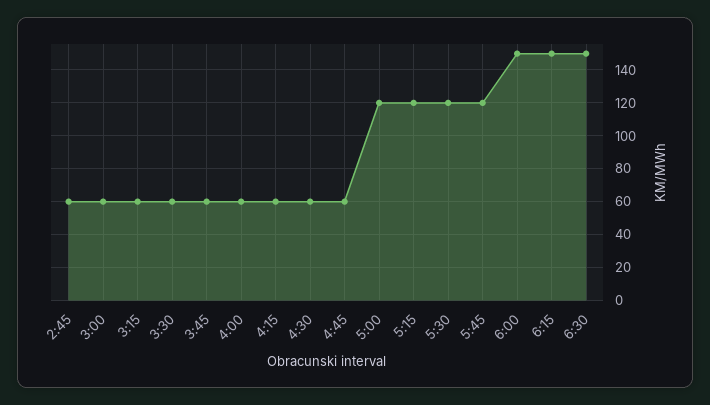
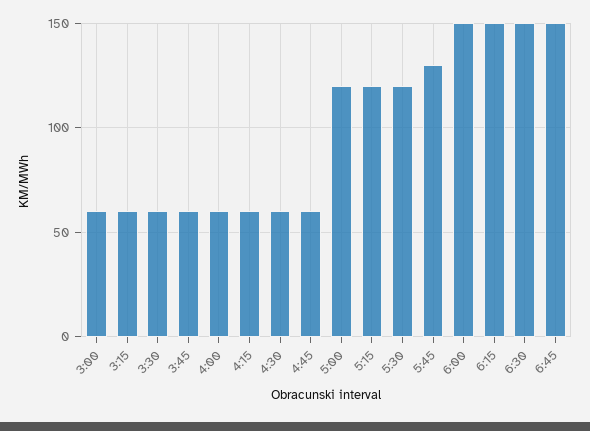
2:45: 60 -> none
5:45: 120 -> 130
6:45: none -> 150

